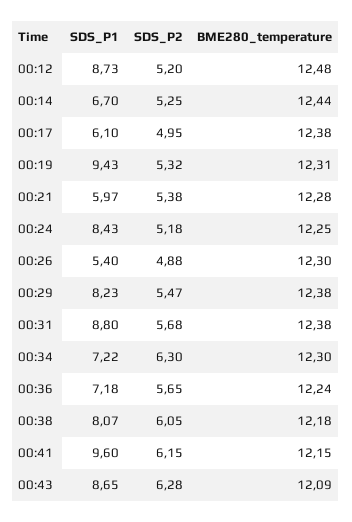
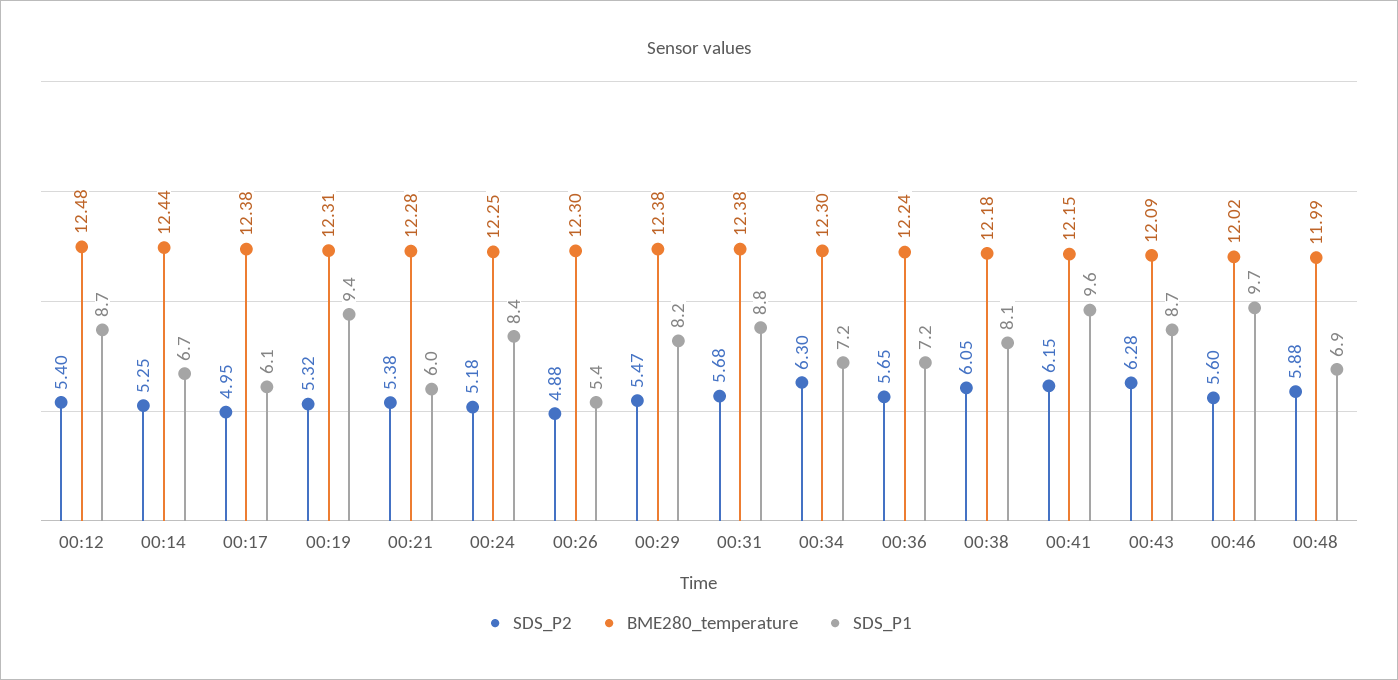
SDS_P2, 00:12: 5.2 -> 5.4
SDS_P2, 00:46: none -> 5.6
BME280_temperature, 00:46: none -> 12.02
SDS_P1, 00:46: none -> 9.7
SDS_P2, 00:48: none -> 5.88
BME280_temperature, 00:48: none -> 11.99
SDS_P1, 00:48: none -> 6.9

